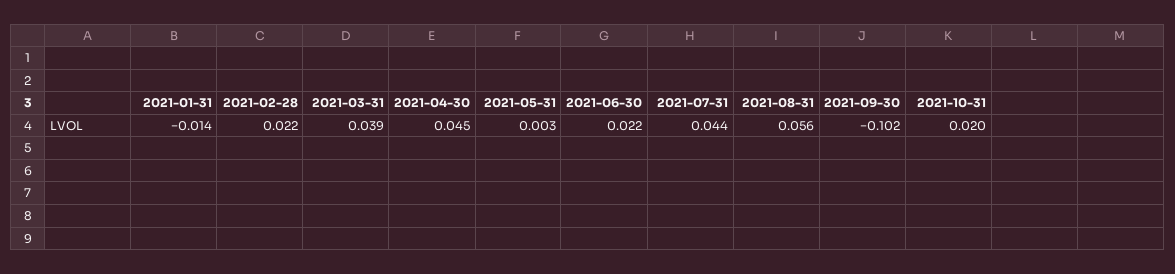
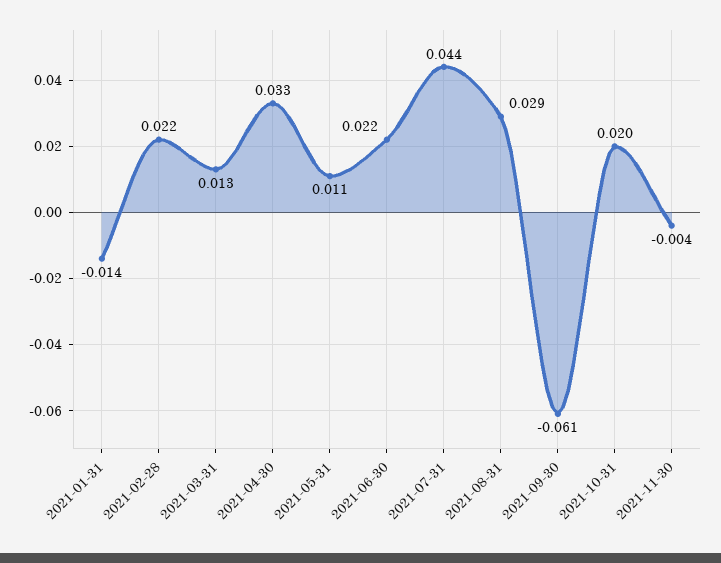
2021-03-31: 0.039 -> 0.013
2021-04-30: 0.045 -> 0.033
2021-05-31: 0.003 -> 0.011
2021-08-31: 0.056 -> 0.029
2021-09-30: -0.102 -> -0.061
2021-11-30: none -> -0.004

